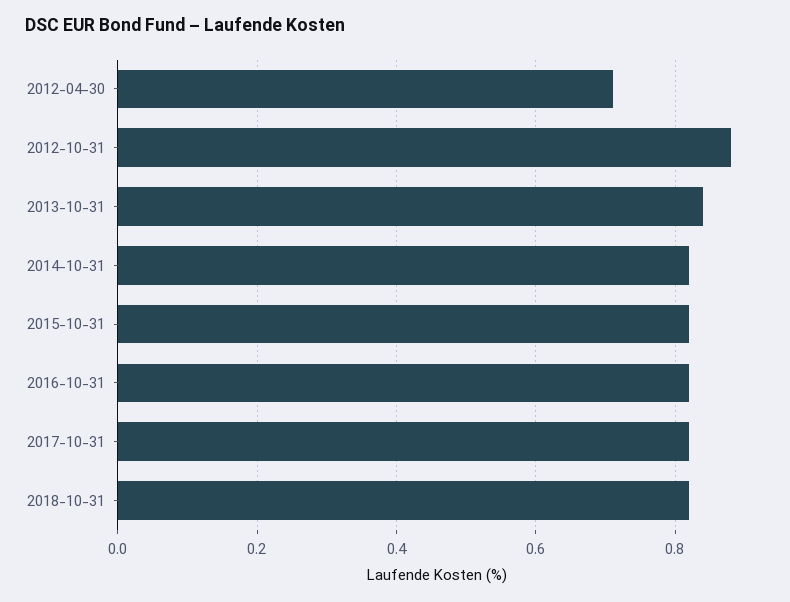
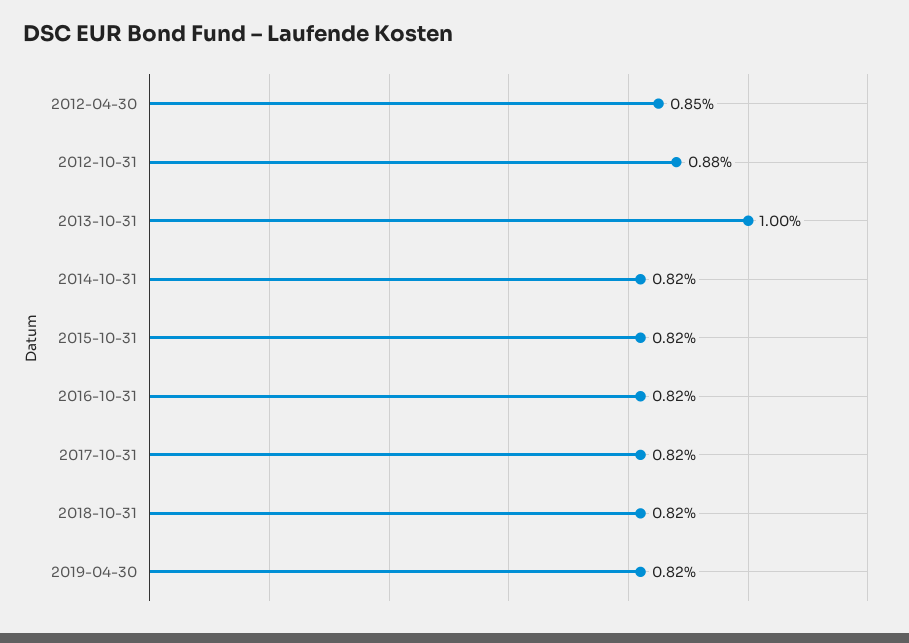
2012-04-30: 0.7 -> 0.85
2013-10-31: 0.85 -> 1
2019-04-30: none -> 0.82

